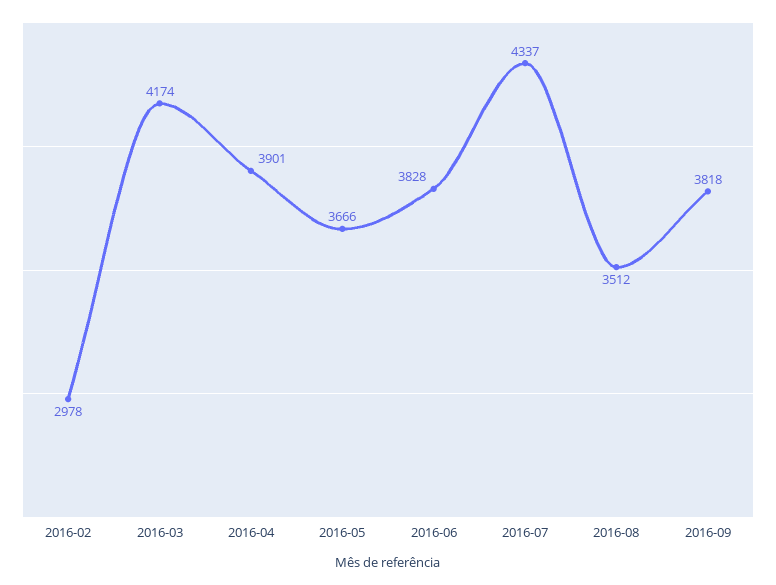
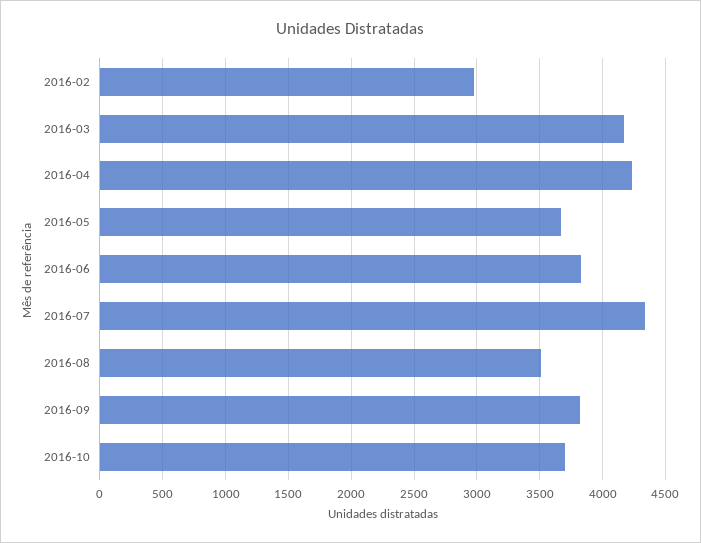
2016-04: 3901 -> 4250
2016-10: none -> 3700

